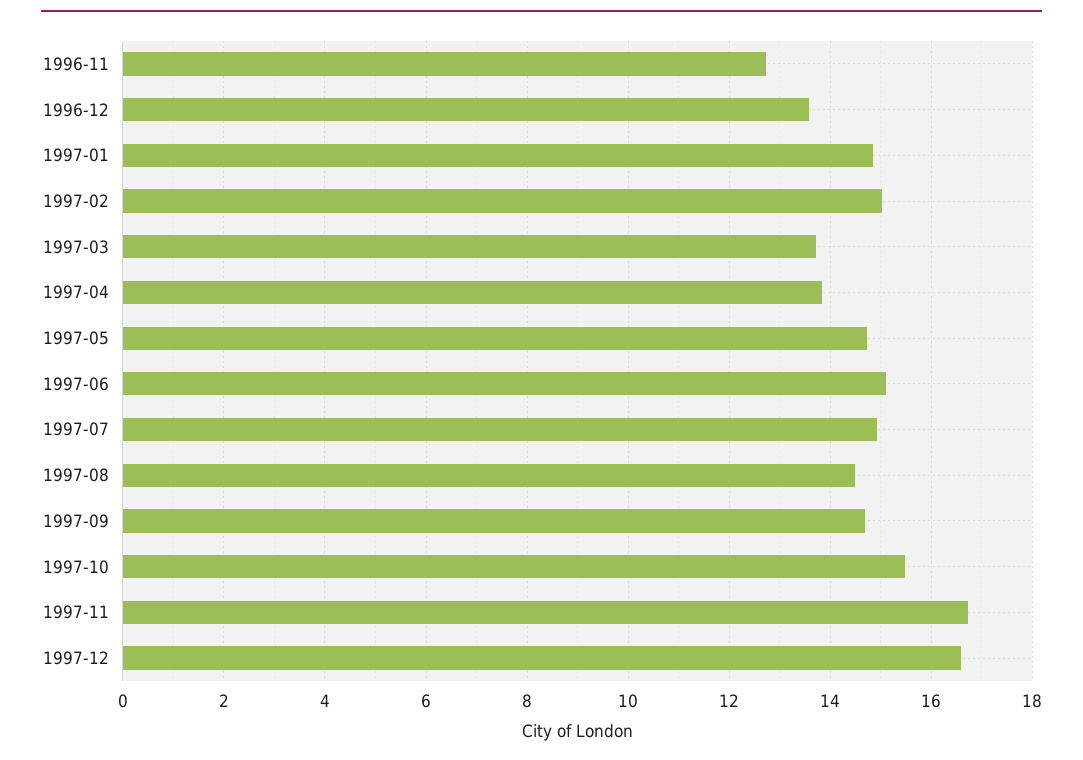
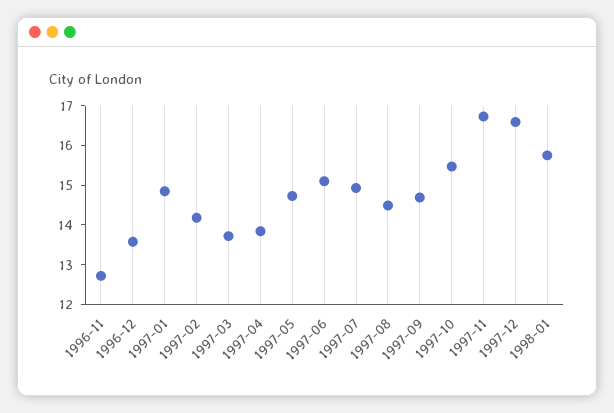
1997-02: 15 -> 14.25
1998-01: none -> 15.75

